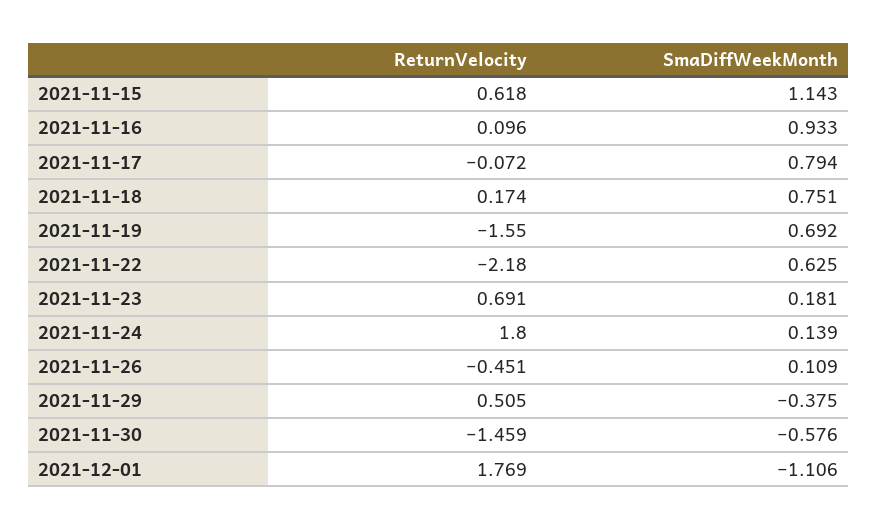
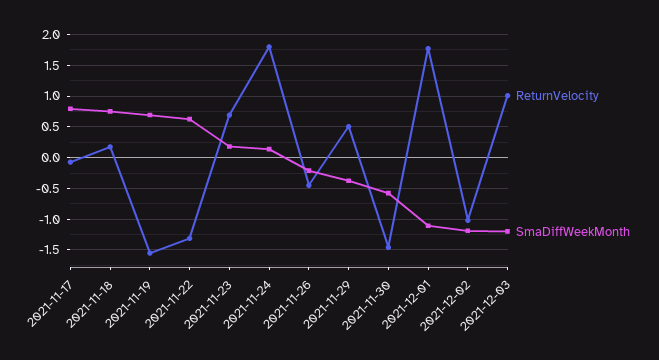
ReturnVelocity, 2021-11-15: 0.618 -> none
SmaDiffWeekMonth, 2021-11-15: 1.143 -> none
ReturnVelocity, 2021-11-16: 0.096 -> none
SmaDiffWeekMonth, 2021-11-16: 0.933 -> none
ReturnVelocity, 2021-11-22: -2.18 -> -1.3
SmaDiffWeekMonth, 2021-11-26: 0.109 -> -0.2
ReturnVelocity, 2021-12-02: none -> -1
SmaDiffWeekMonth, 2021-12-02: none -> -1.2
ReturnVelocity, 2021-12-03: none -> 1
SmaDiffWeekMonth, 2021-12-03: none -> -1.2

